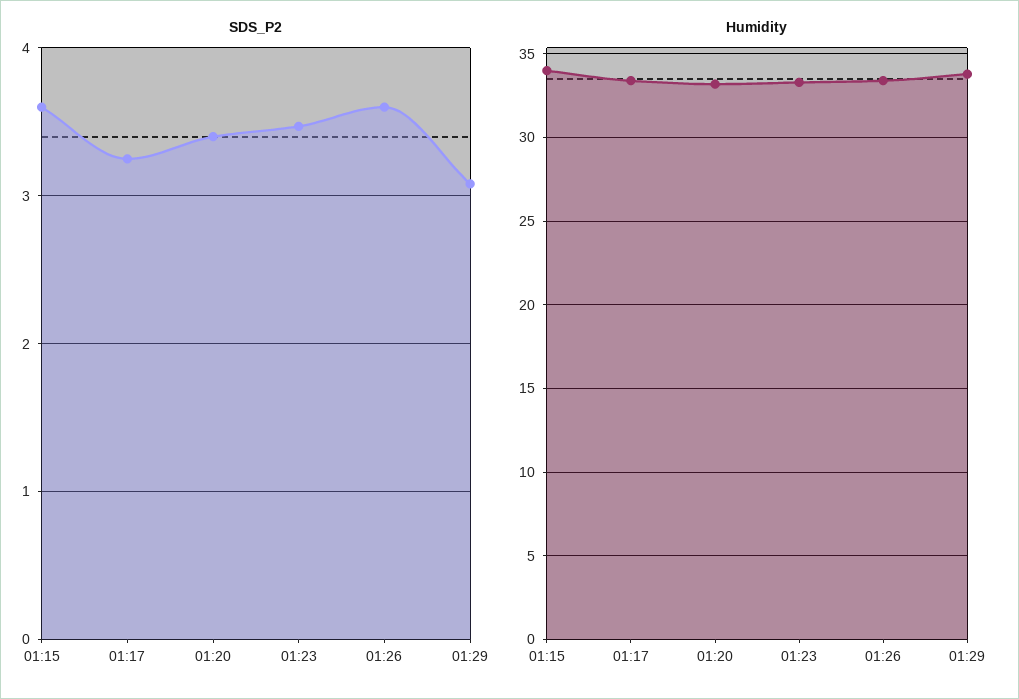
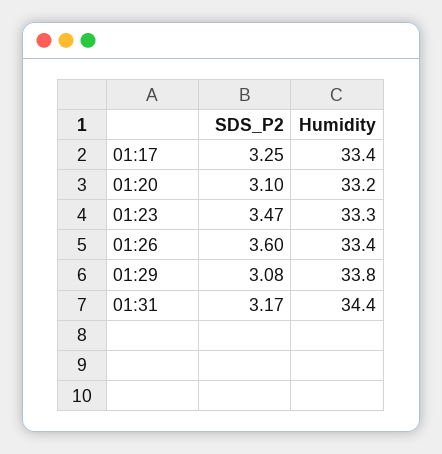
SDS_P2, 01:15: 3.6 -> none
SDS_P2, 01:20: 3.4 -> 3.1
Humidity, 01:15: 34 -> none
SDS_P2, 01:31: none -> 3.17
Humidity, 01:31: none -> 34.4

